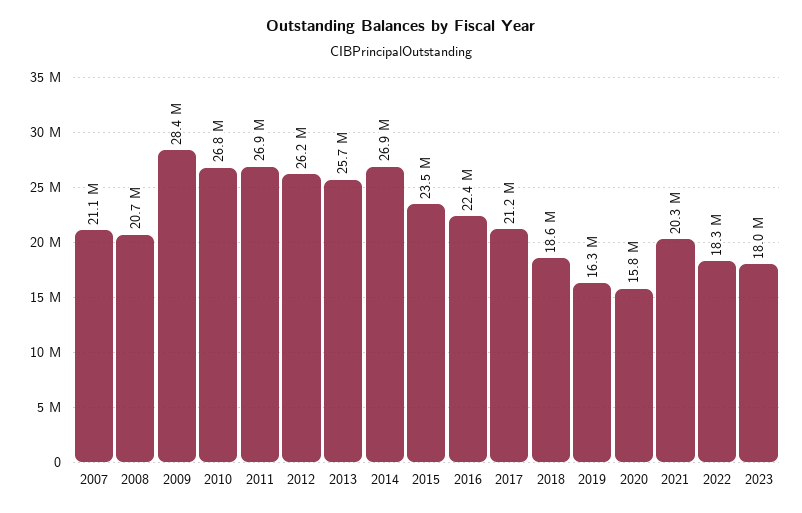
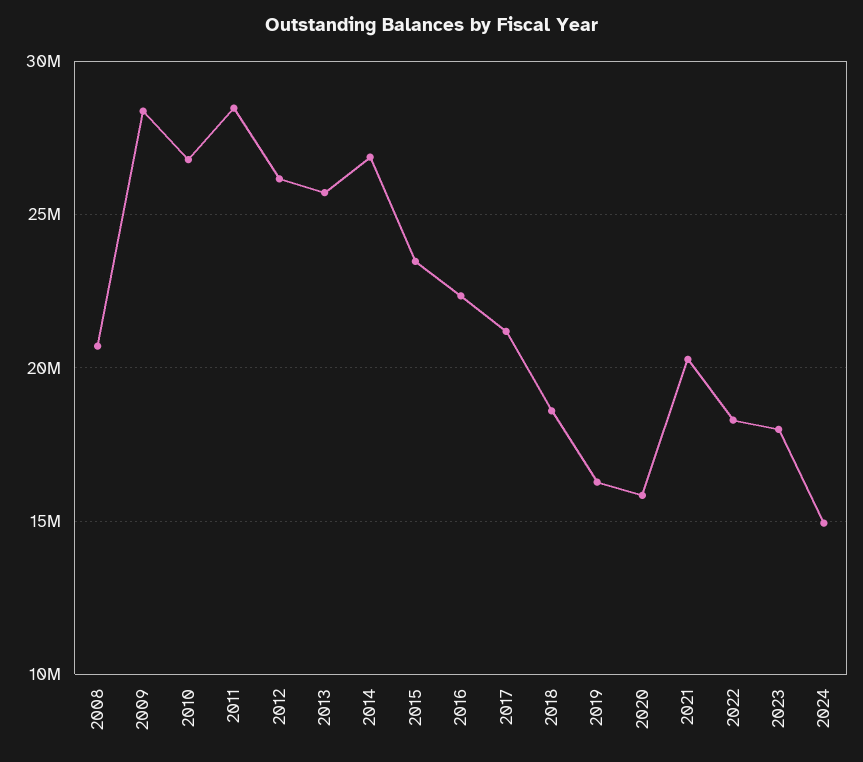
2007: 21100000 -> none
2011: 26900000 -> 28500000
2024: none -> 15000000

